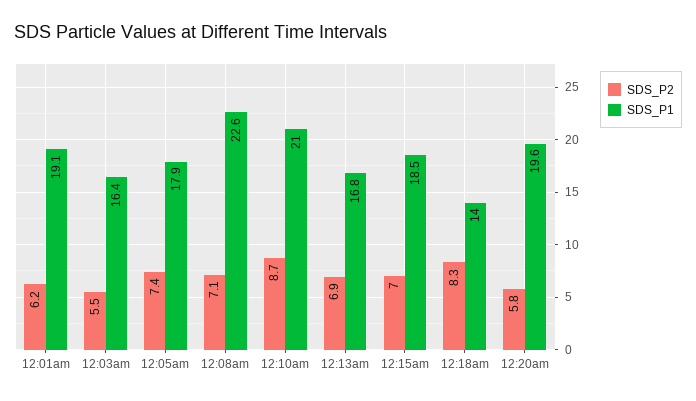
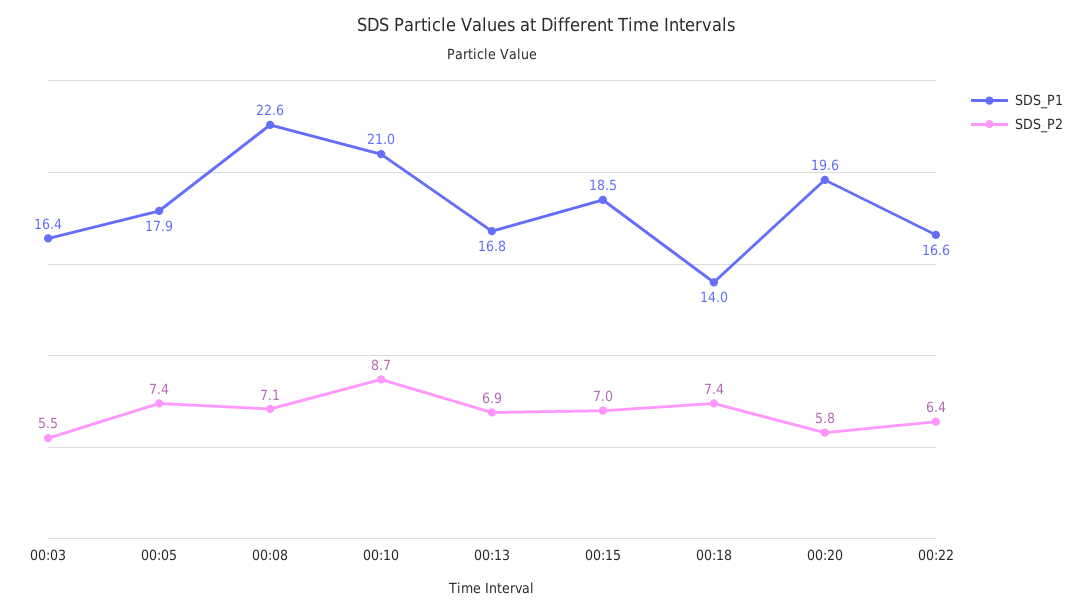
SDS_P2, 12:01am: 6.2 -> none
SDS_P1, 12:01am: 19.1 -> none
SDS_P2, 12:18am: 8.3 -> 7.4
SDS_P1, 00:22: none -> 16.6
SDS_P2, 00:22: none -> 6.4

